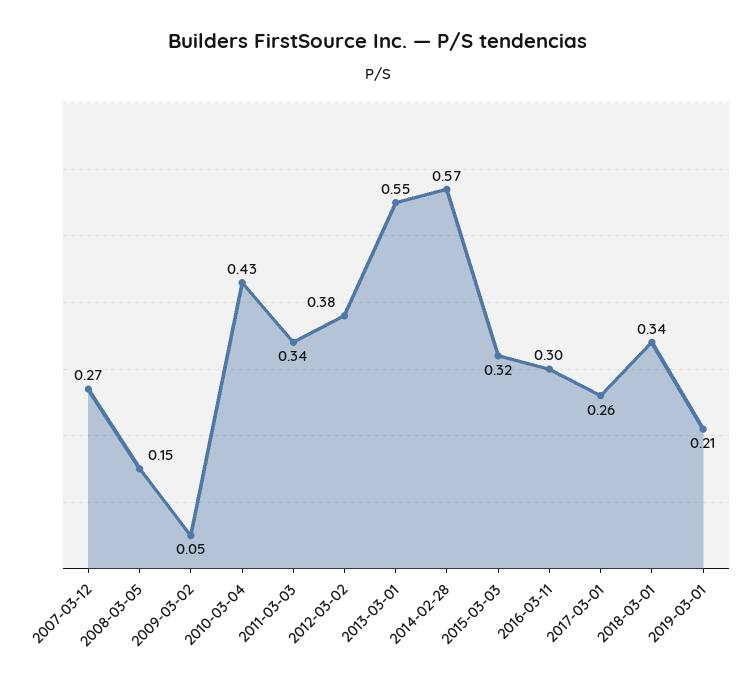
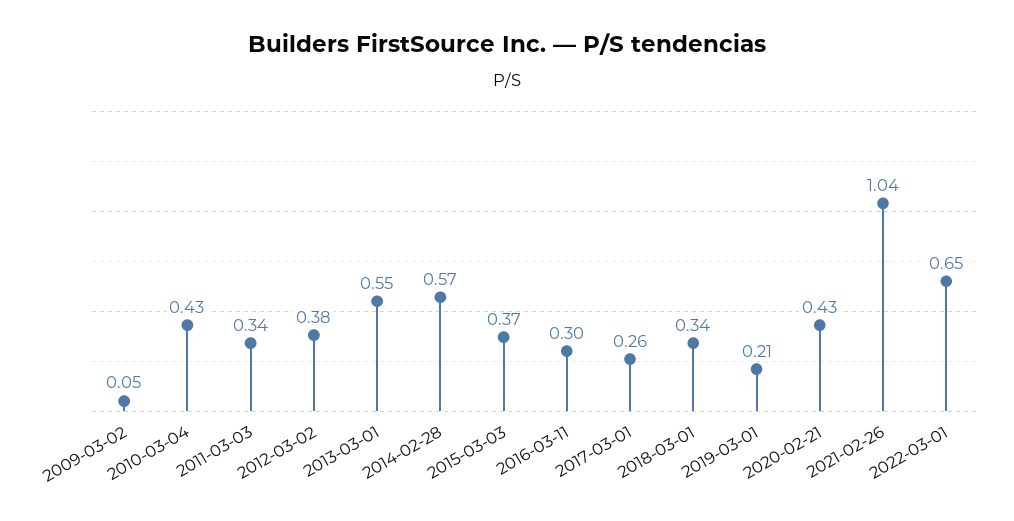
2007-03-12: 0.27 -> none
2008-03-05: 0.15 -> none
2015-03-03: 0.32 -> 0.37
2020-02-21: none -> 0.43
2021-02-26: none -> 1.04
2022-03-01: none -> 0.65

